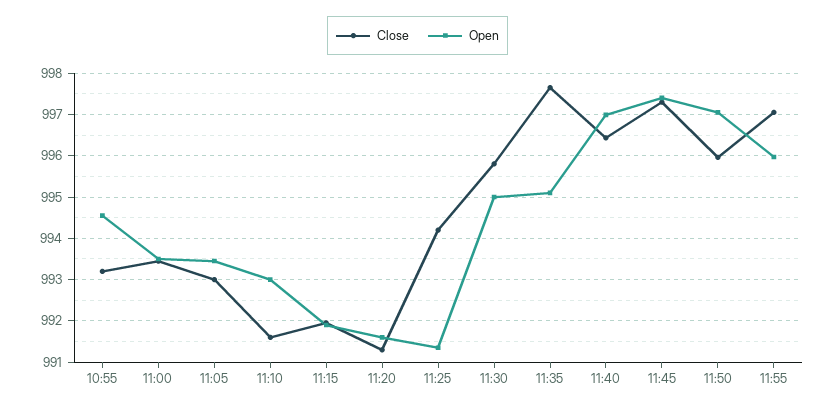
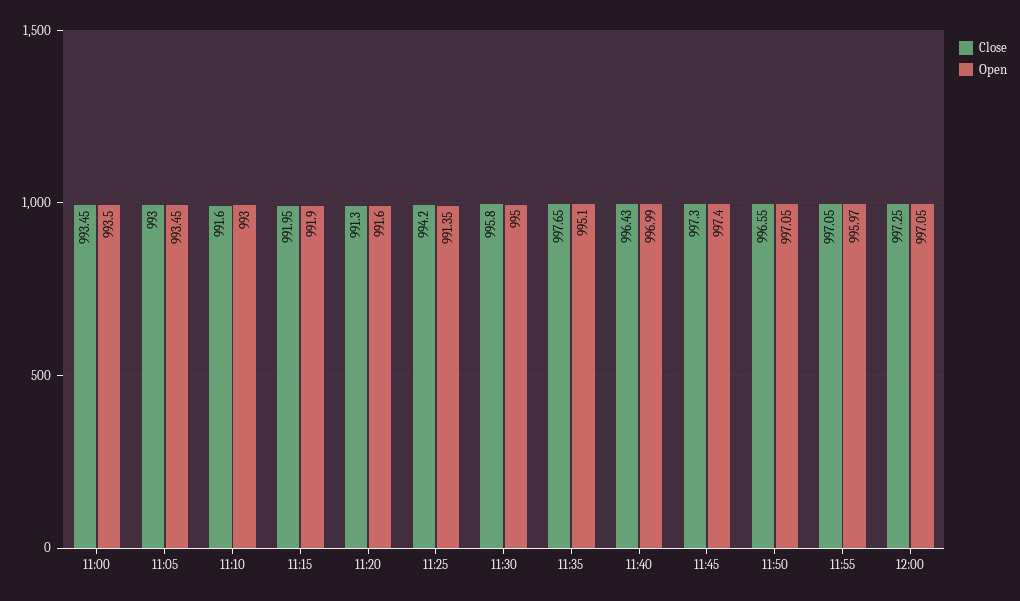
Close, 10:55: 993.2 -> none
Open, 10:55: 994.6 -> none
Close, 11:50: 996 -> 996.55
Close, 12:00: none -> 997.25
Open, 12:00: none -> 997.05

